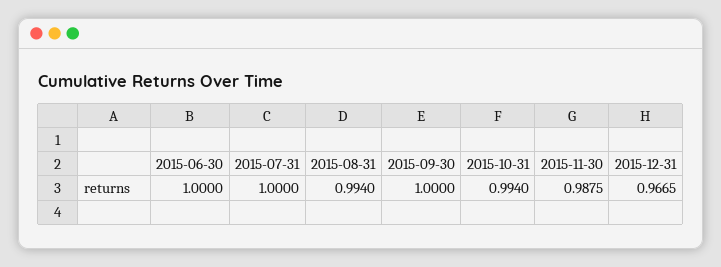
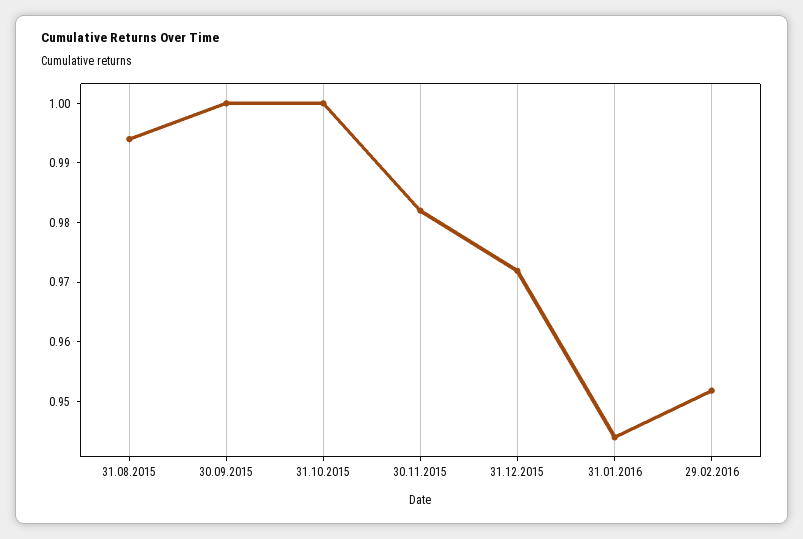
2015-06-30: 1 -> none
2015-07-31: 1 -> none
2015-10-31: 0.994 -> 1
2015-11-30: 0.9875 -> 0.982
2015-12-31: 0.9665 -> 0.972
31.01.2016: none -> 0.944
29.02.2016: none -> 0.952

